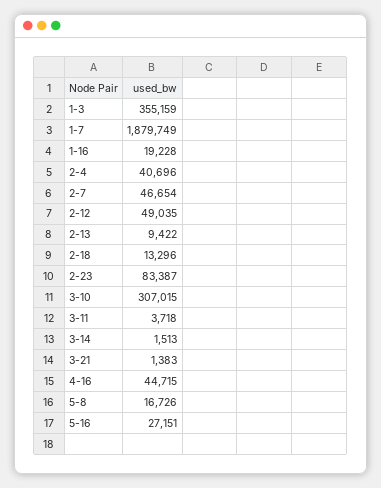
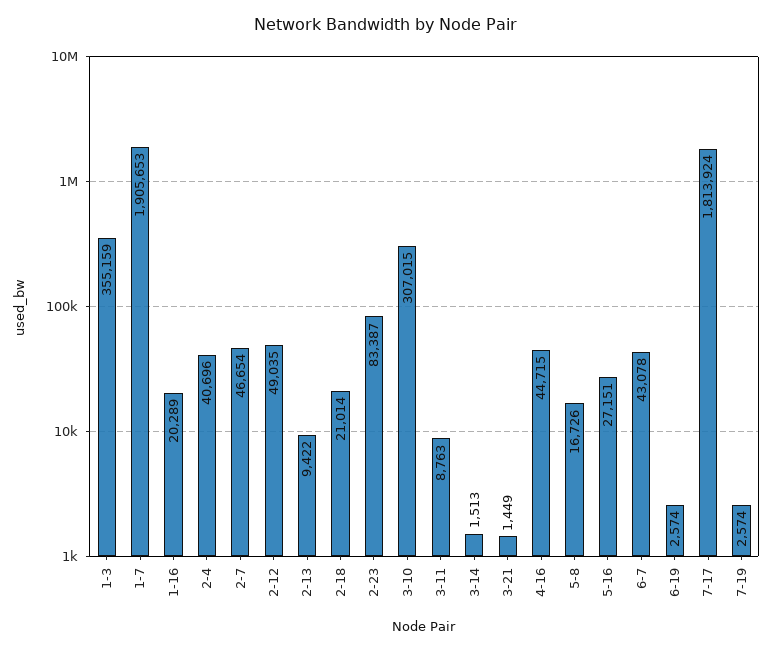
1-7: 1879749 -> 1905653
1-16: 19228 -> 20289
2-18: 13296 -> 21014
3-11: 3718 -> 8763
3-21: 1383 -> 1449
6-7: none -> 43078
6-19: none -> 2574
7-17: none -> 1813924
7-19: none -> 2574

